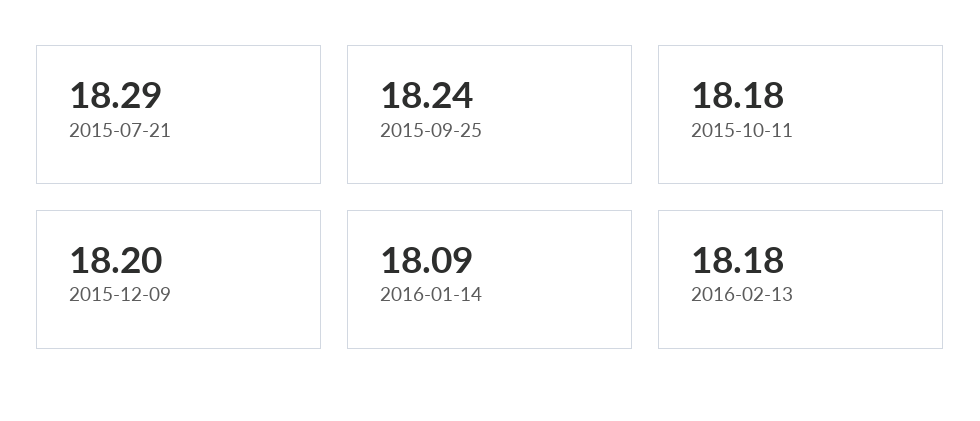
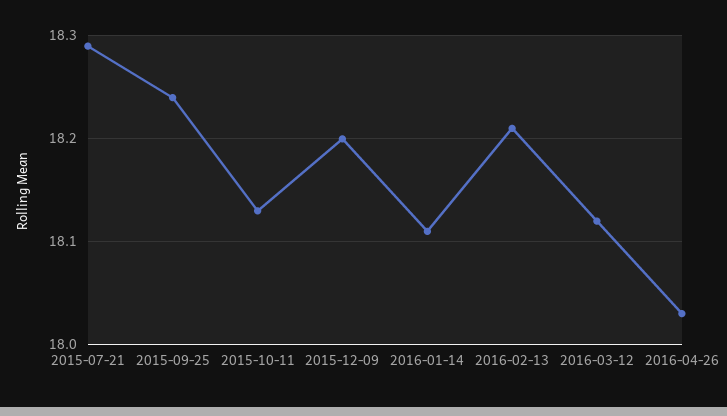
2015-10-11: 18.18 -> 18.13
2016-01-14: 18.09 -> 18.11
2016-02-13: 18.18 -> 18.21
2016-03-12: none -> 18.12
2016-04-26: none -> 18.03

